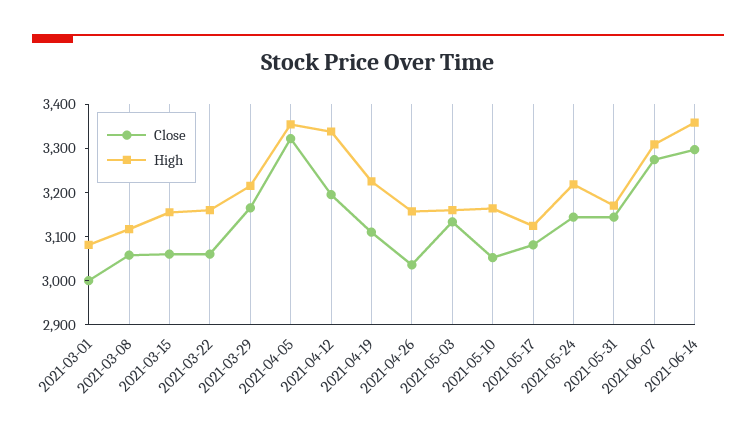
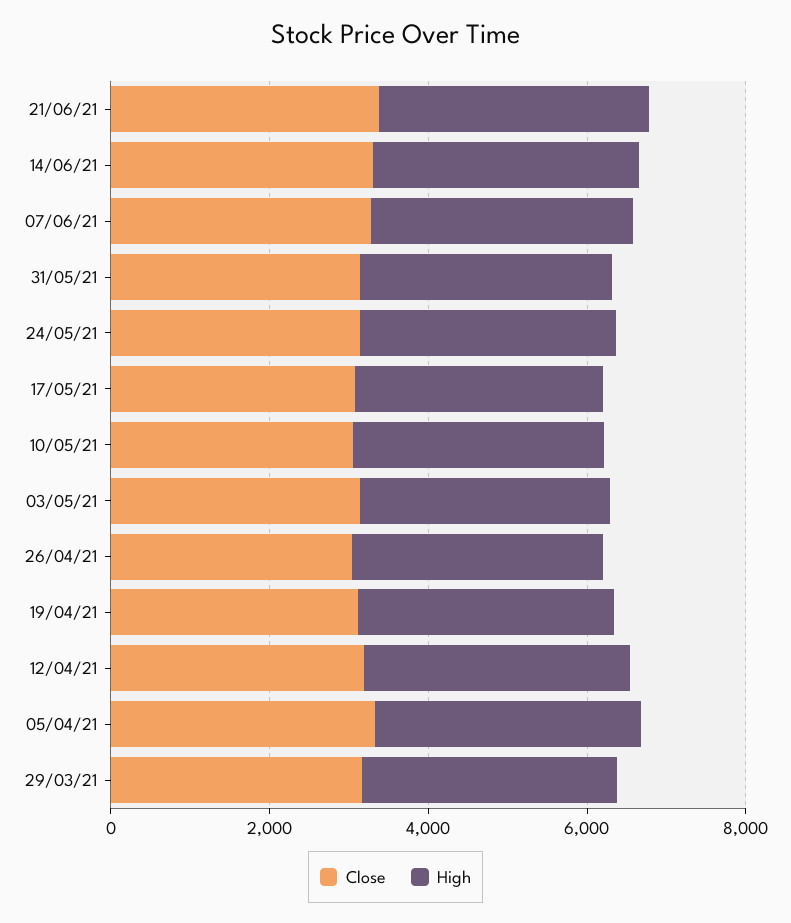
Close, 2021-03-01: 3000 -> none
High, 2021-03-01: 3080 -> none
Close, 2021-03-08: 3060 -> none
High, 2021-03-08: 3120 -> none
Close, 2021-03-15: 3060 -> none
High, 2021-03-15: 3160 -> none
Close, 2021-03-22: 3060 -> none
High, 2021-03-22: 3160 -> none
Close, 21/06/21: none -> 3500
High, 21/06/21: none -> 3500

